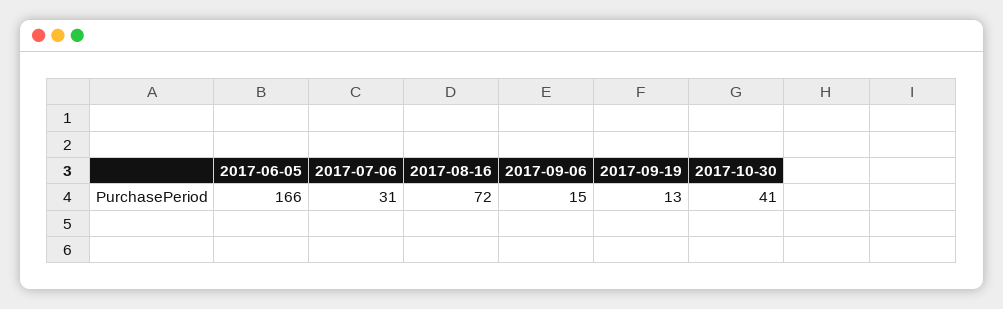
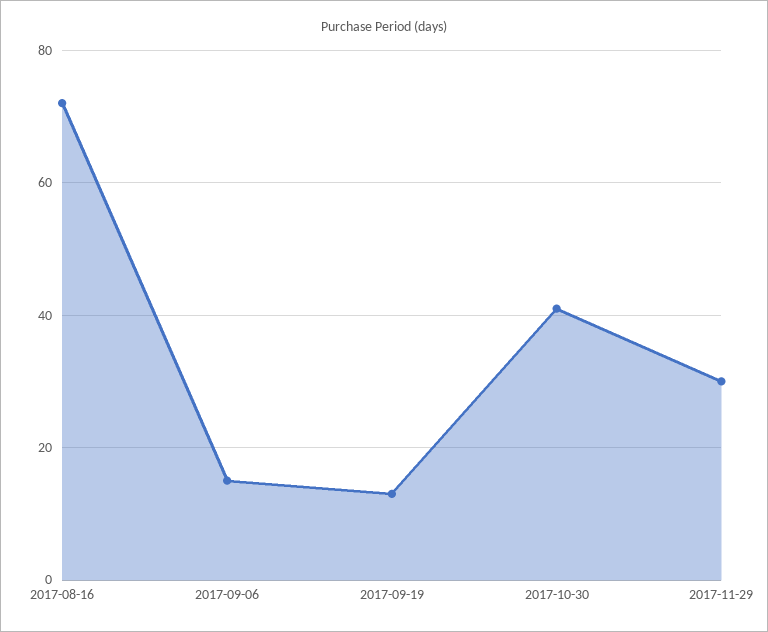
2017-06-05: 166 -> none
2017-07-06: 31 -> none
2017-11-29: none -> 30

